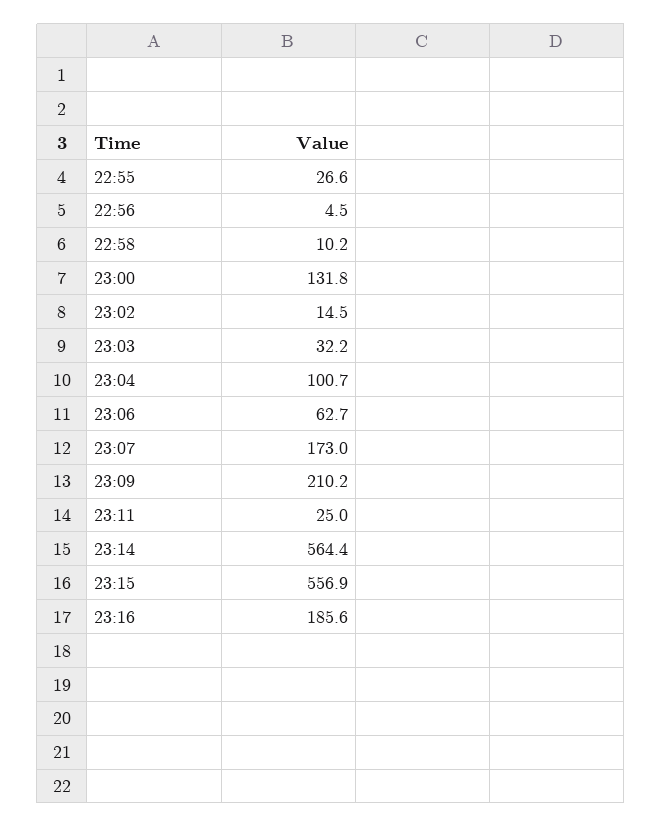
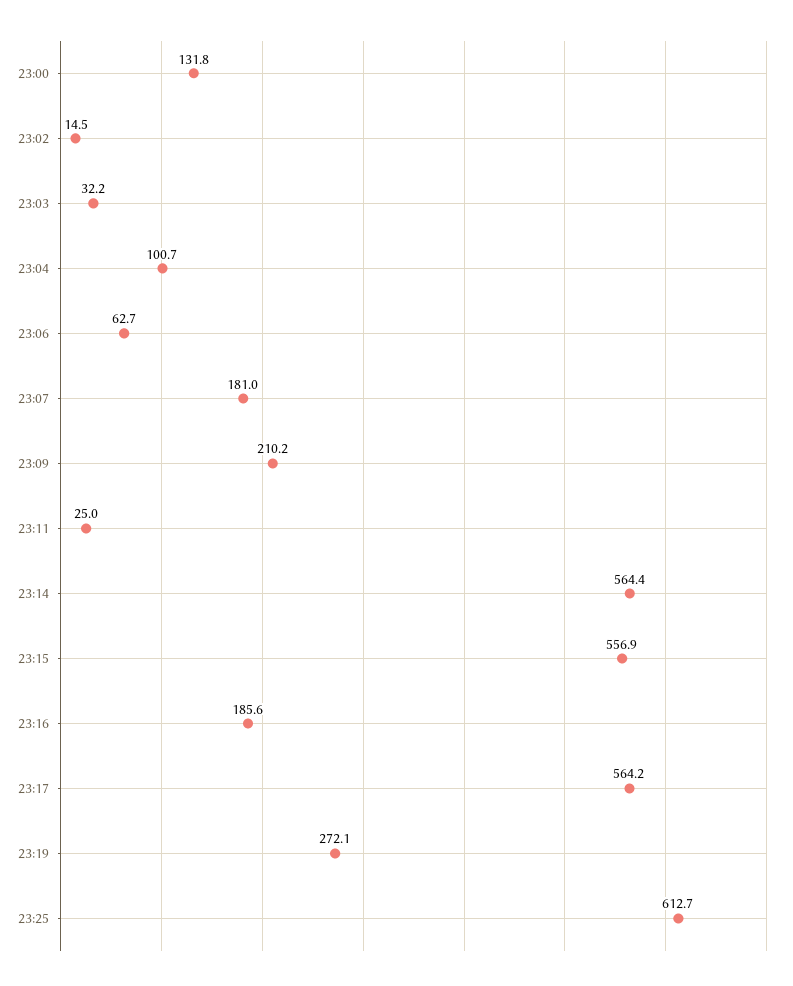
22:55: 26.6 -> none
22:56: 4.5 -> none
22:58: 10.2 -> none
23:07: 173 -> 181
23:17: none -> 564.2
23:19: none -> 272.1
23:25: none -> 612.7

